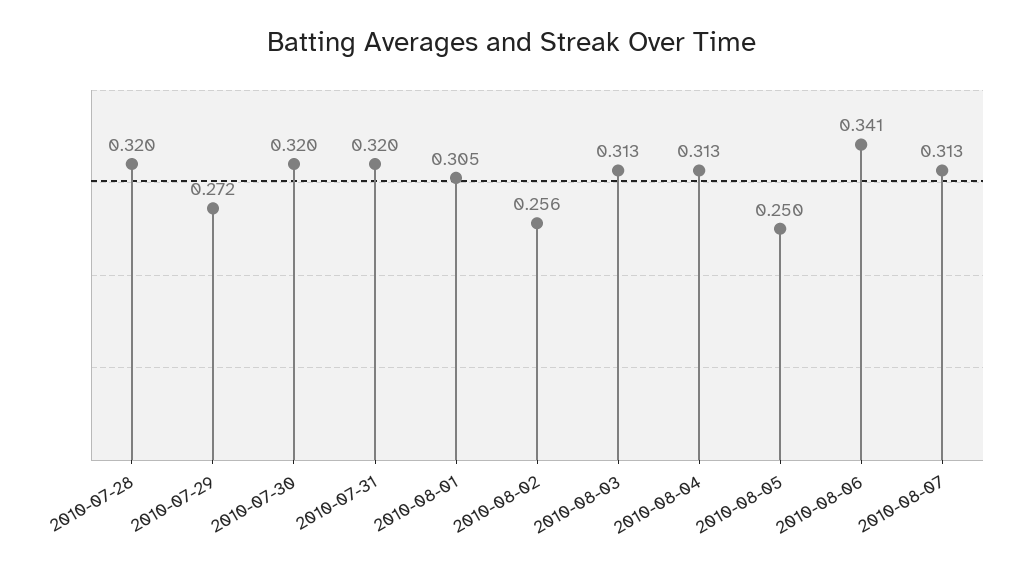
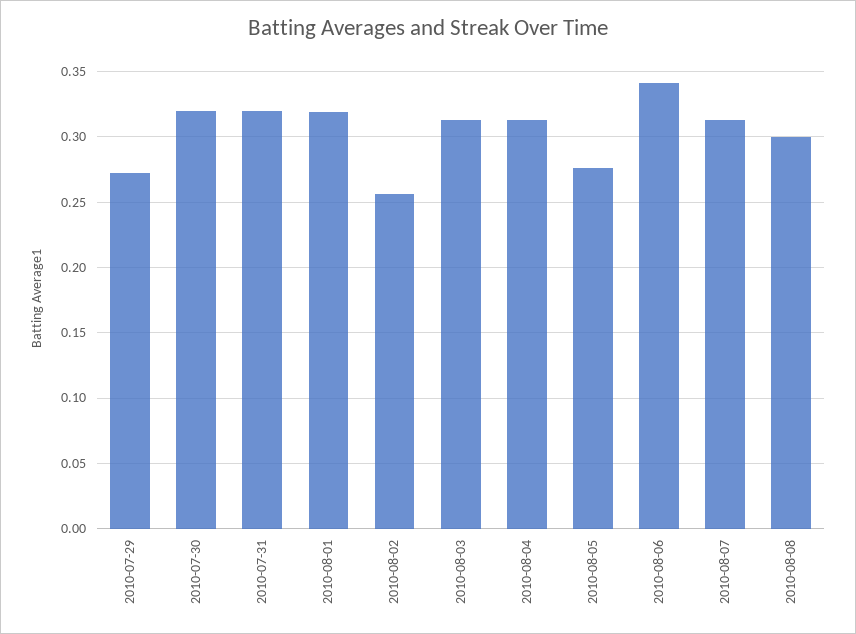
2010-07-28: 0.32 -> none
2010-08-01: 0.305 -> 0.32
2010-08-05: 0.25 -> 0.275
2010-08-08: none -> 0.3

